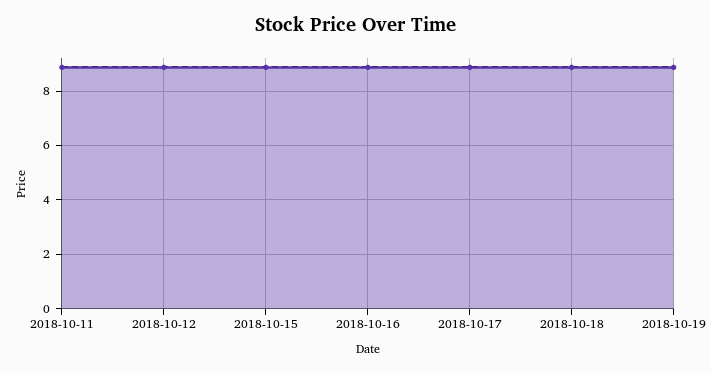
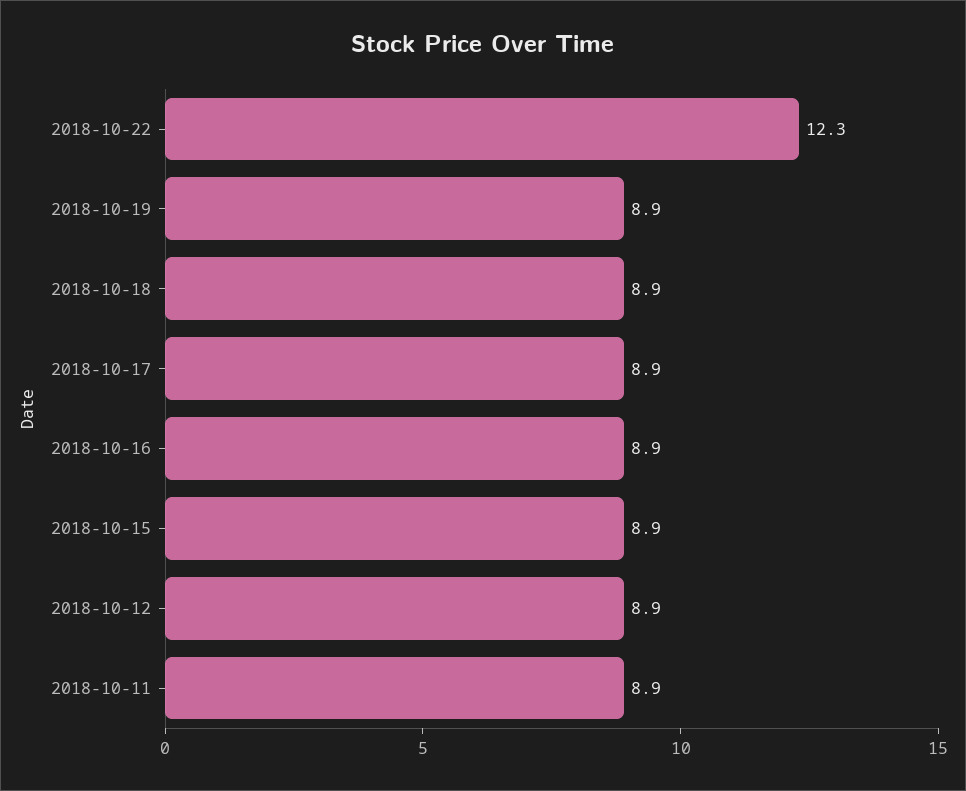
2018-10-22: none -> 12.3

